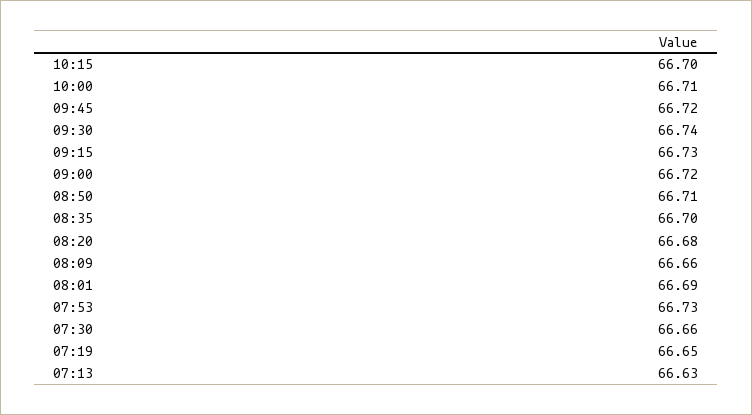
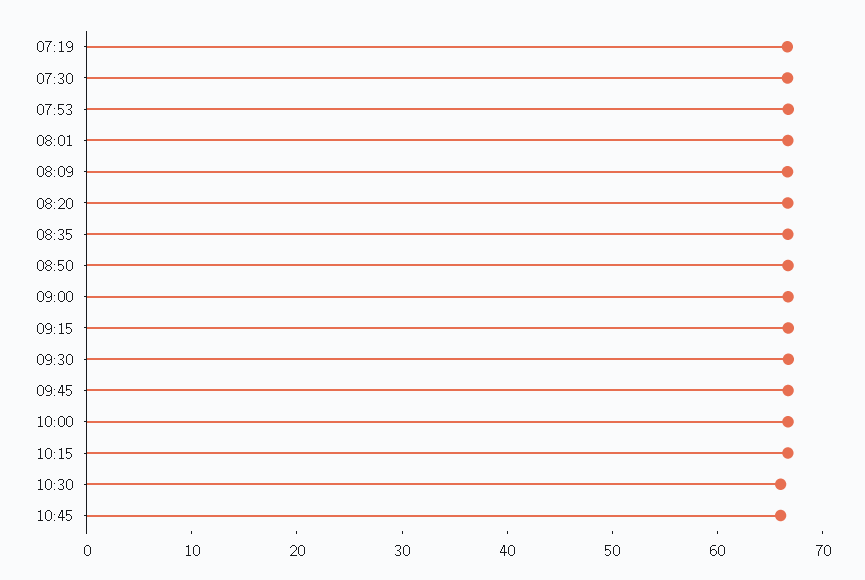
07:13: 66.63 -> none
10:30: none -> 66
10:45: none -> 66

